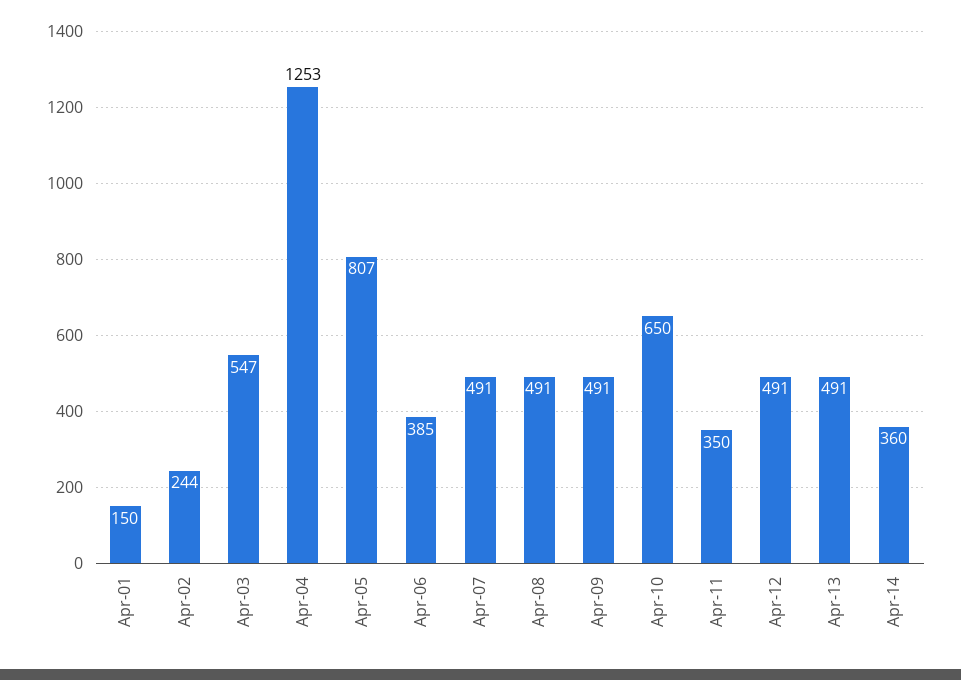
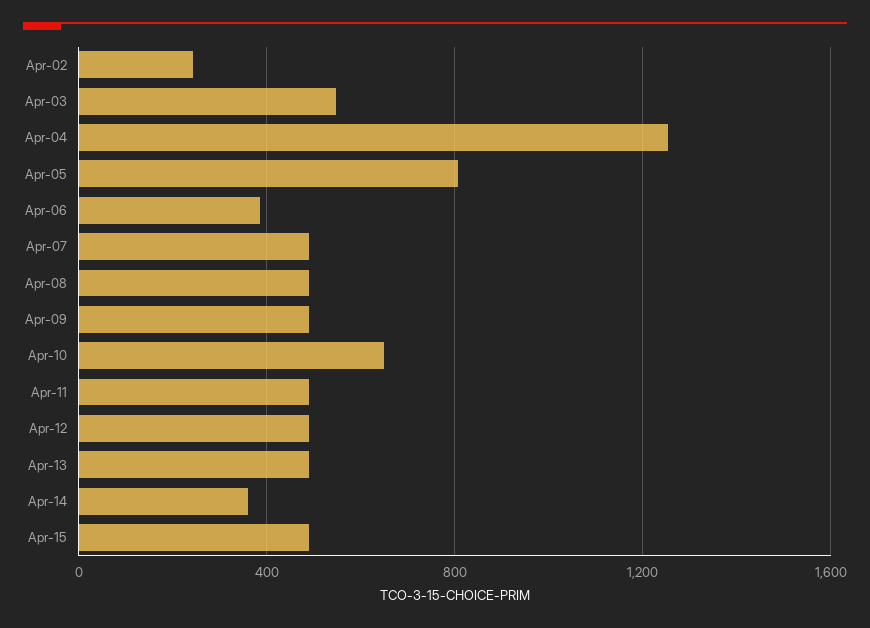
Apr-01: 150 -> none
Apr-11: 350 -> 500
Apr-15: none -> 500

